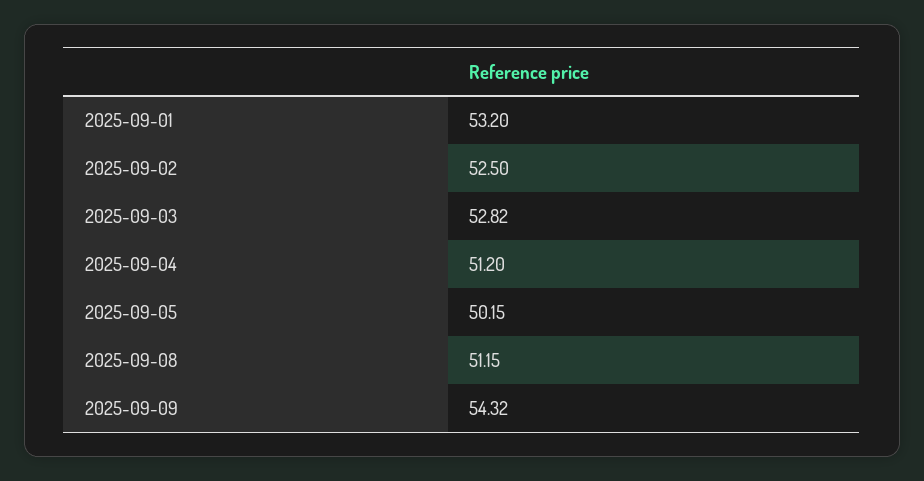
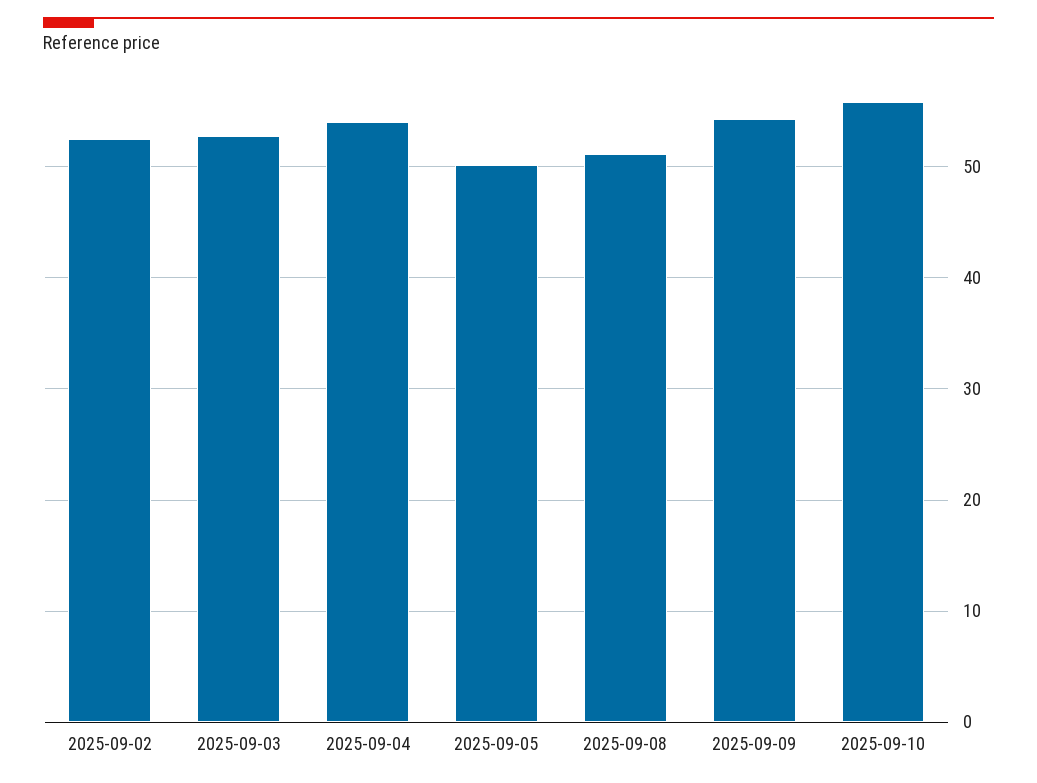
2025-09-01: 53.2 -> none
2025-09-04: 51.2 -> 54
2025-09-10: none -> 56

